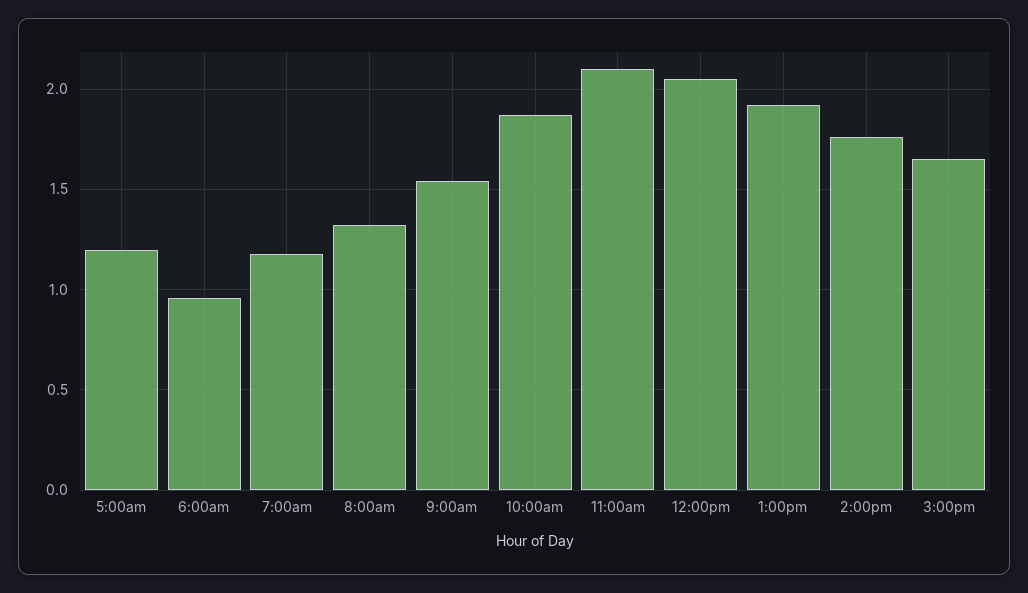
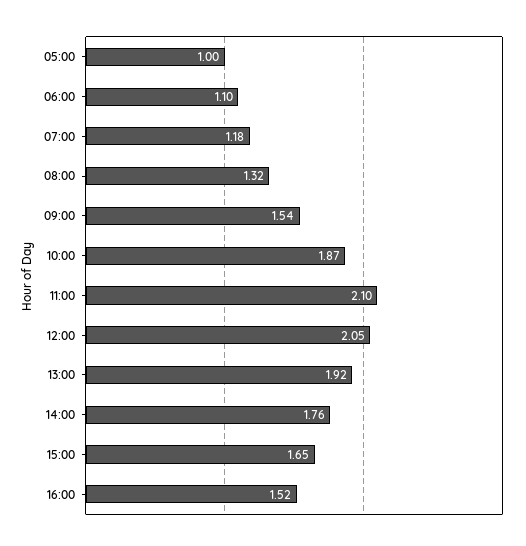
5:00am: 1.2 -> 1
6:00am: 0.95 -> 1.1
16:00: none -> 1.52

